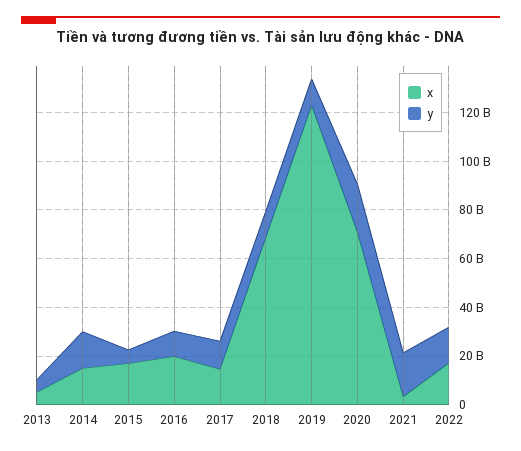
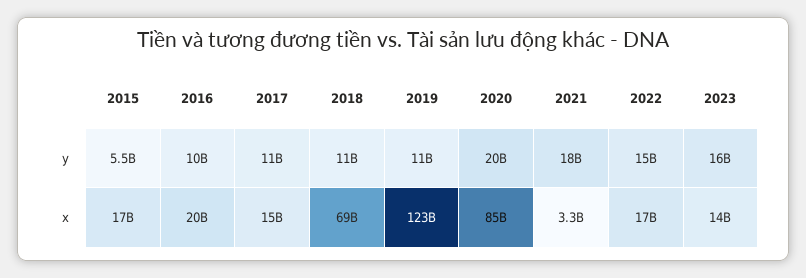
x, 2013: 5000000000 -> none
y, 2013: 5000000000 -> none
x, 2014: 15000000000 -> none
y, 2014: 15000000000 -> none
x, 2020: 70000000000 -> 85000000000
y, 2023: none -> 16000000000
x, 2023: none -> 14000000000

